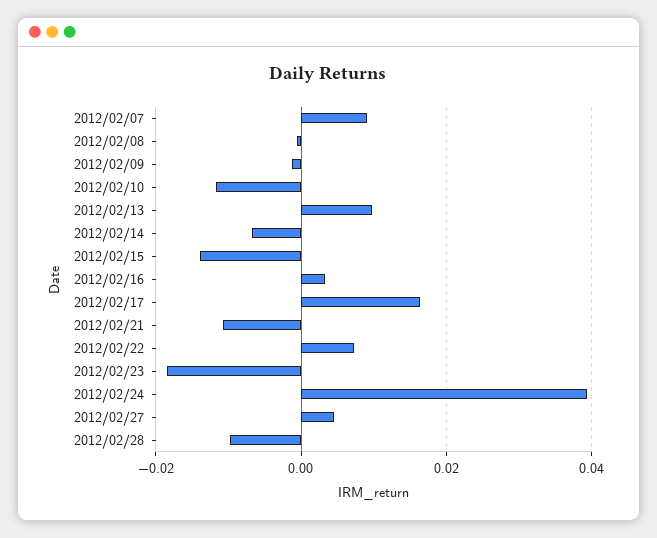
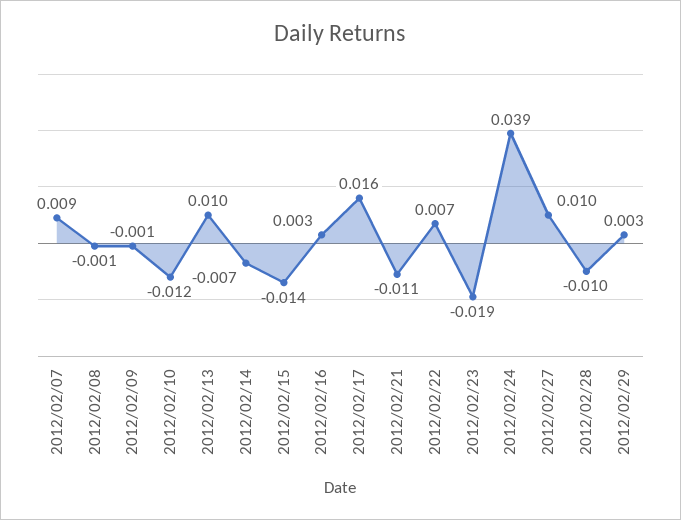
2012/02/27: 0.004 -> 0.01
2012/02/29: none -> 0.003

